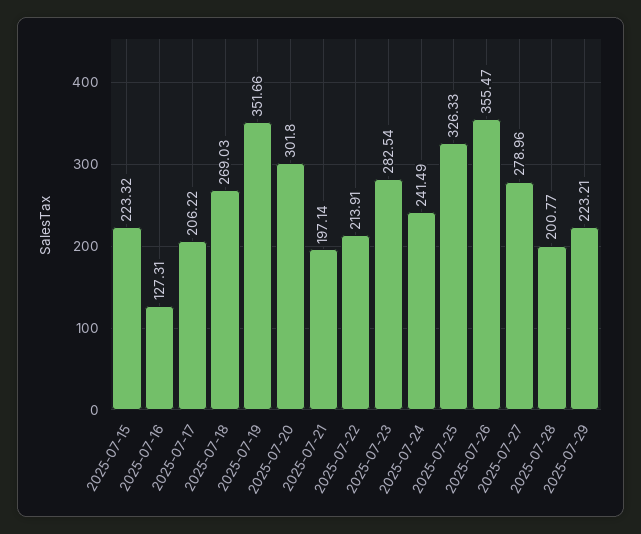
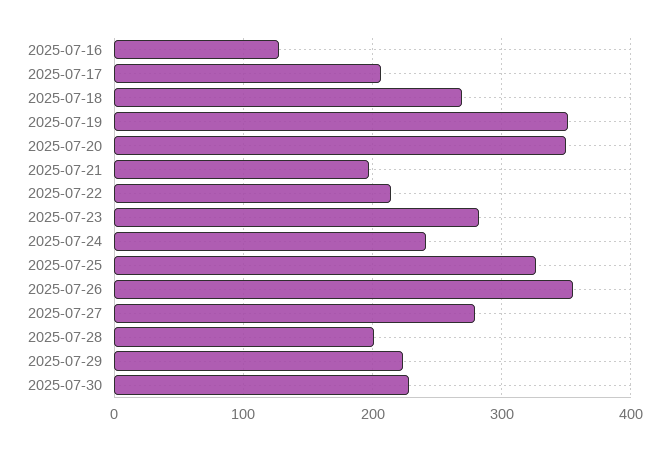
2025-07-15: 223.32 -> none
2025-07-20: 301.8 -> 350
2025-07-30: none -> 230

